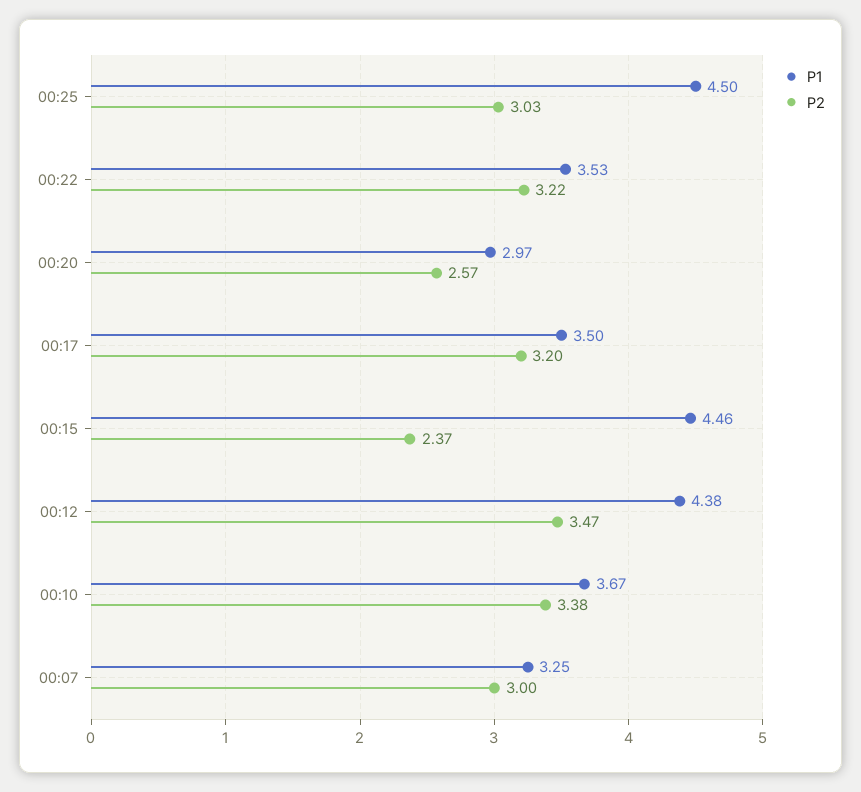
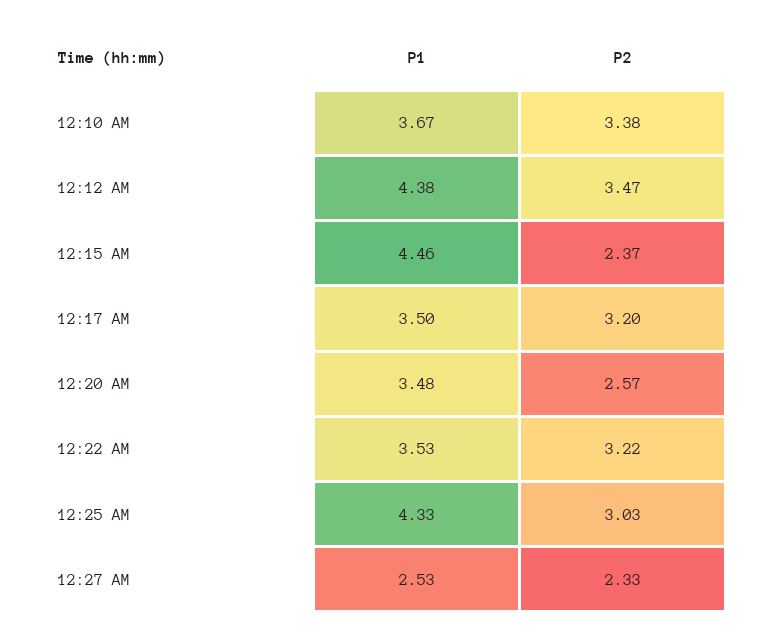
P1, 00:25: 4.5 -> 4.33
P1, 00:20: 2.97 -> 3.48
P1, 00:07: 3.25 -> none
P2, 00:07: 3 -> none
P1, 12:27 AM: none -> 2.53
P2, 12:27 AM: none -> 2.33

